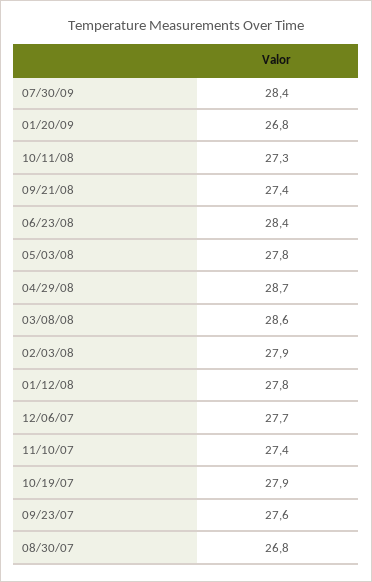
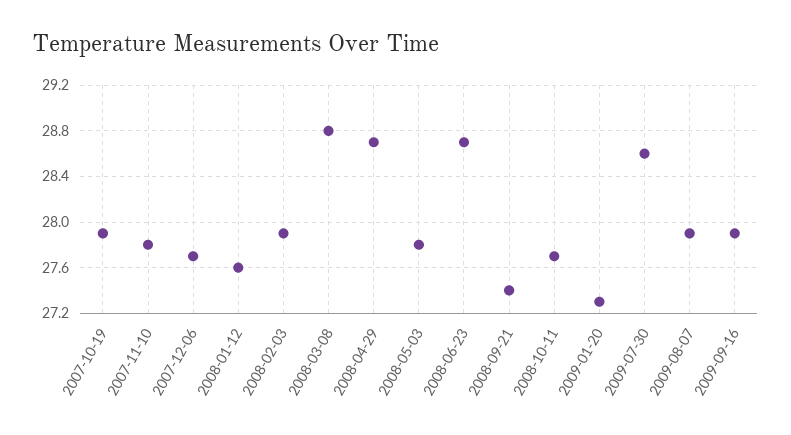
07/30/09: 28.4 -> 28.6
01/20/09: 26.8 -> 27.3
10/11/08: 27.3 -> 27.7
06/23/08: 28.4 -> 28.7
03/08/08: 28.6 -> 28.8
01/12/08: 27.8 -> 27.6
11/10/07: 27.4 -> 27.8
09/23/07: 27.6 -> none
08/30/07: 26.8 -> none
2009-08-07: none -> 27.9
2009-09-16: none -> 27.9

